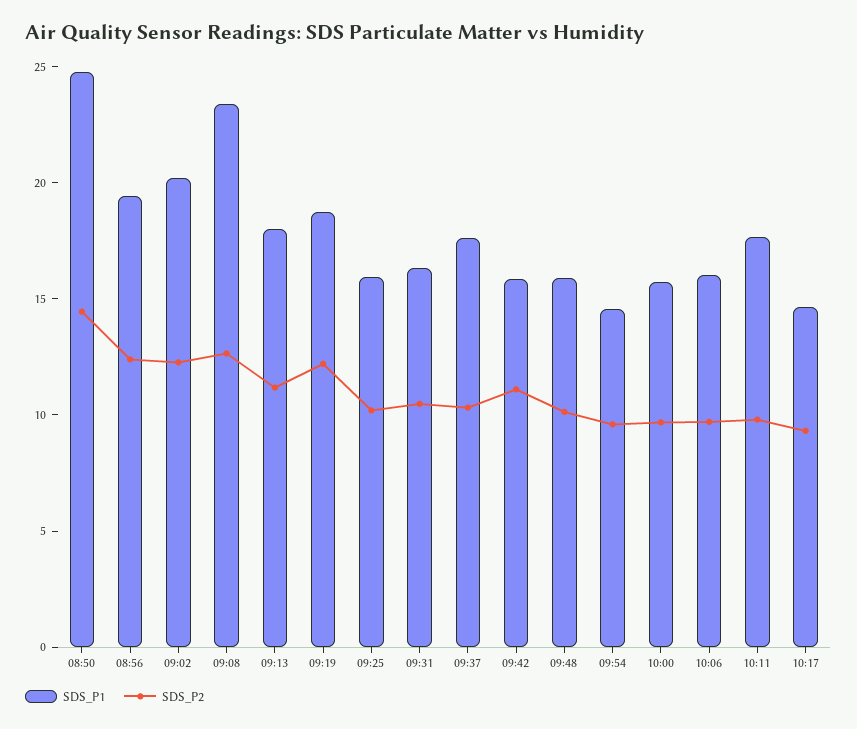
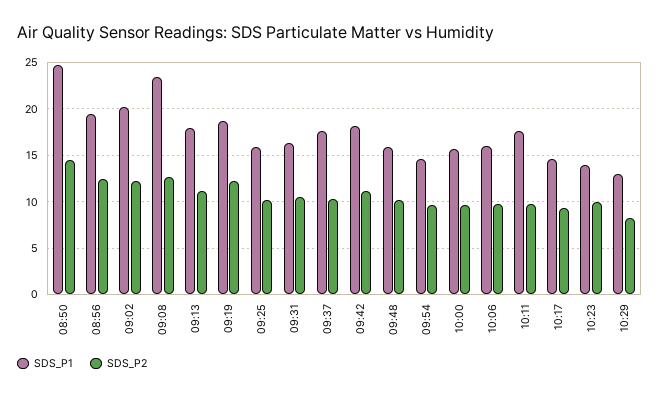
SDS_P1, 09:42: 16 -> 18
SDS_P1, 10:23: none -> 14
SDS_P2, 10:23: none -> 10
SDS_P1, 10:29: none -> 13
SDS_P2, 10:29: none -> 8

